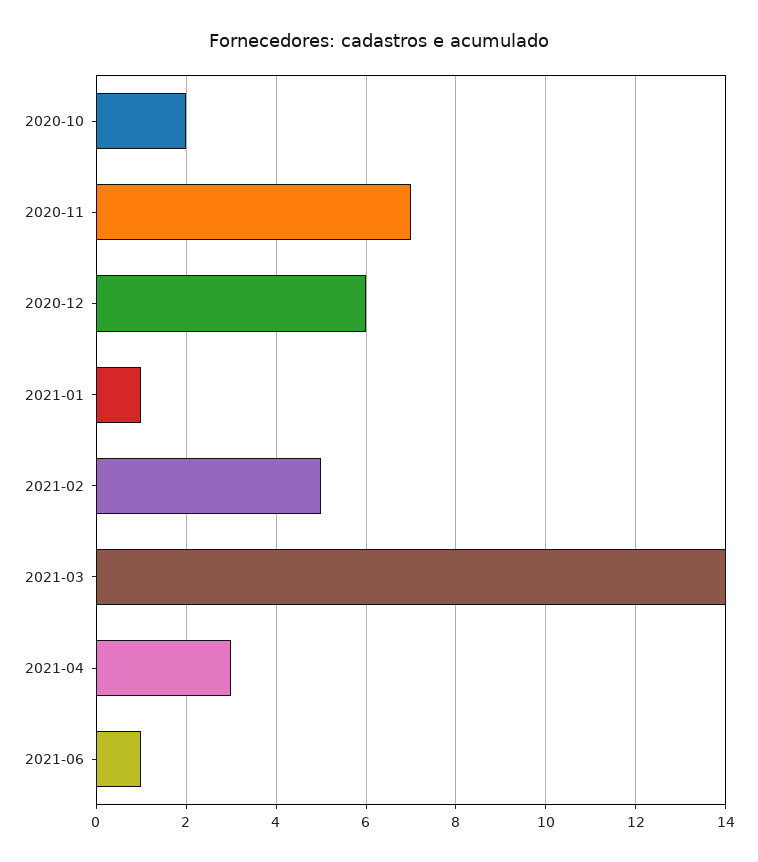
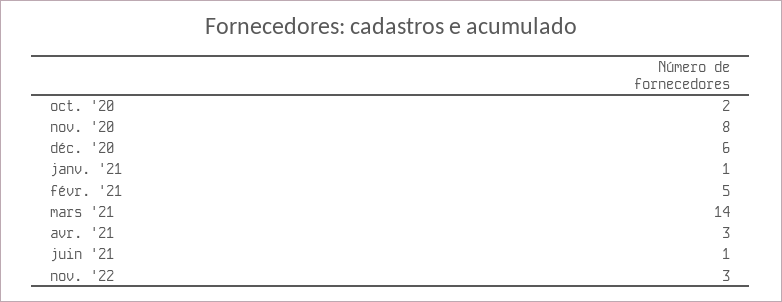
2020-11: 7 -> 8
nov. '22: none -> 3

